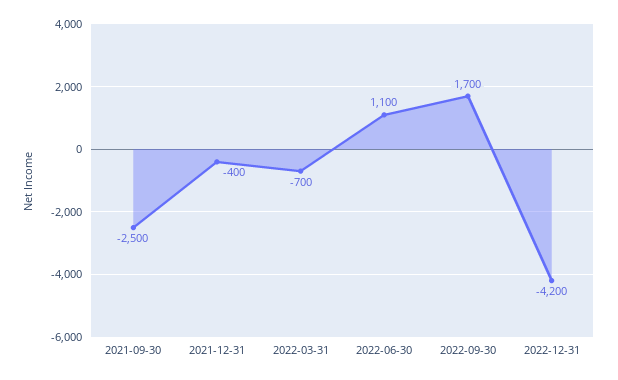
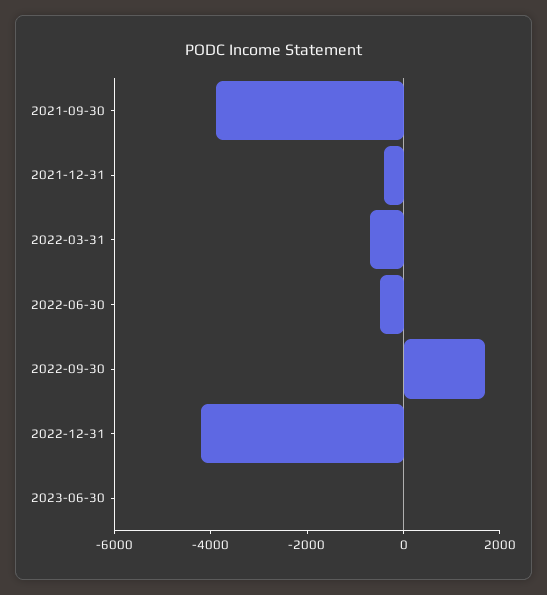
2021-09-30: -2500 -> -4000
2022-06-30: 1100 -> -500
2023-06-30: none -> 0

